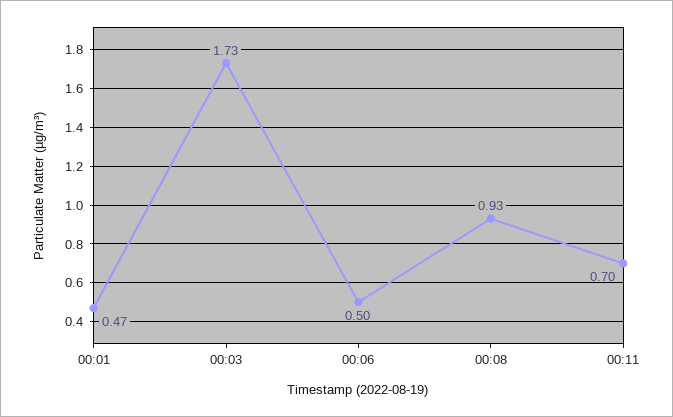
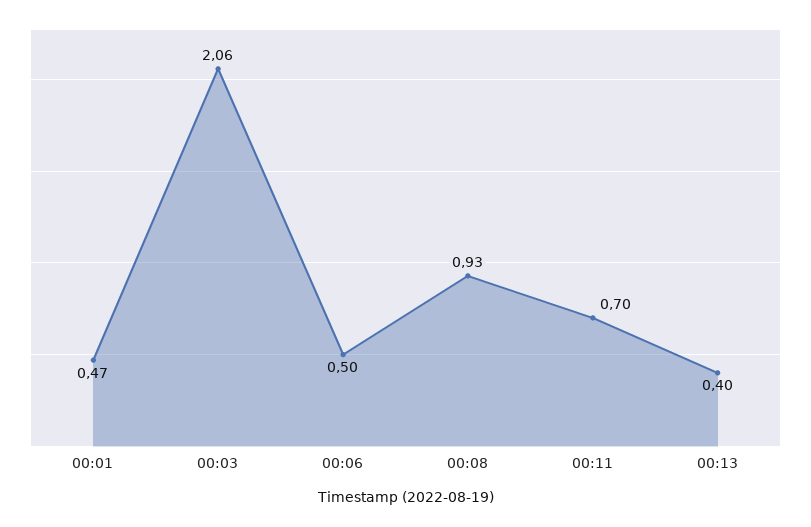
00:03: 1.73 -> 2.06
00:13: none -> 0.4

